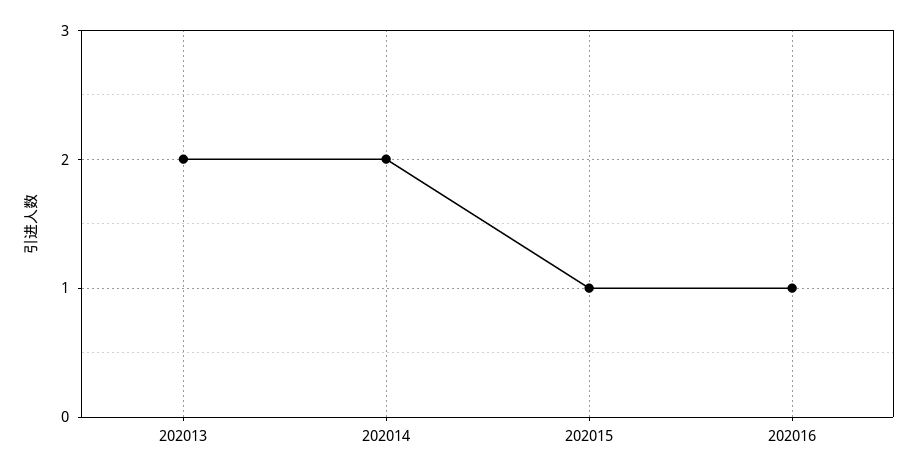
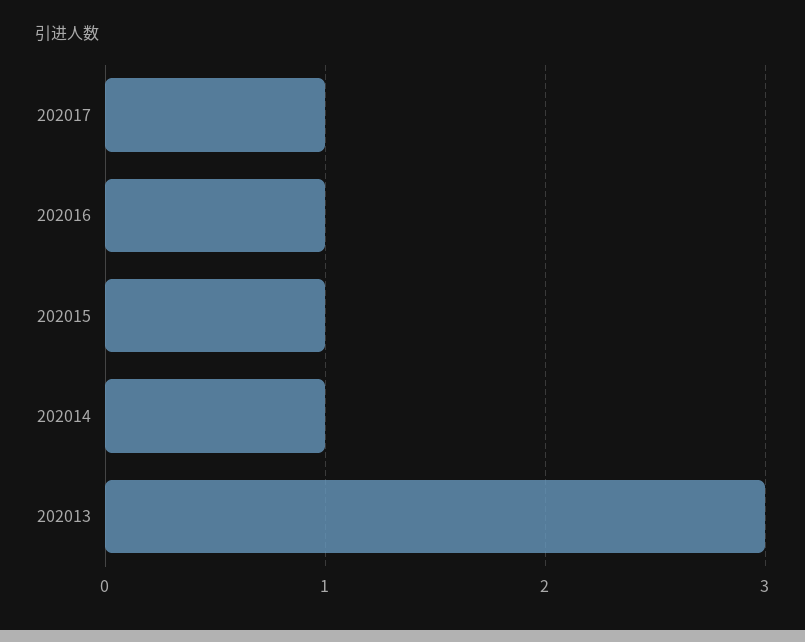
202013: 2 -> 3
202014: 2 -> 1
202017: none -> 1

